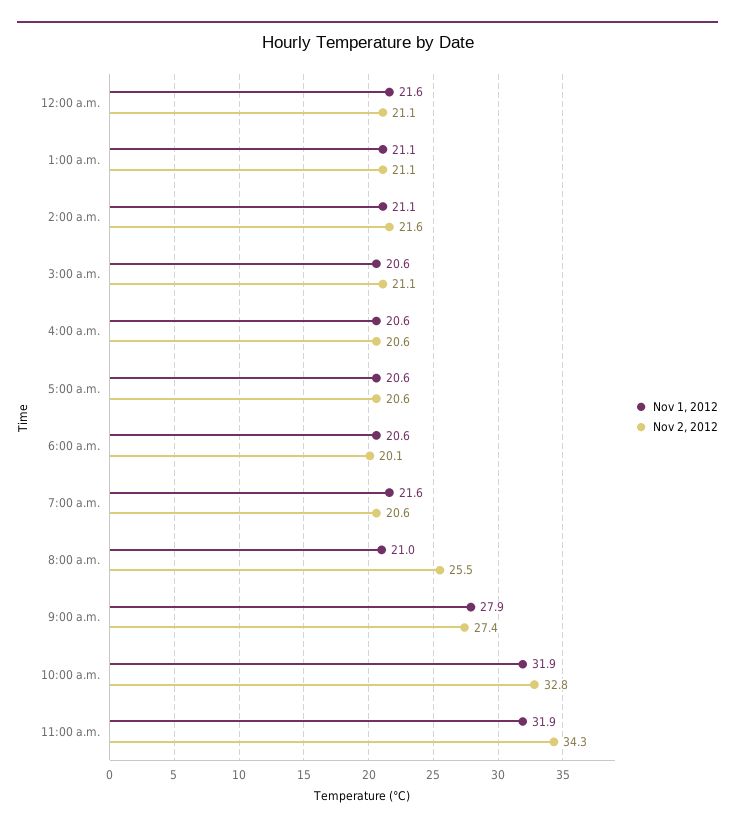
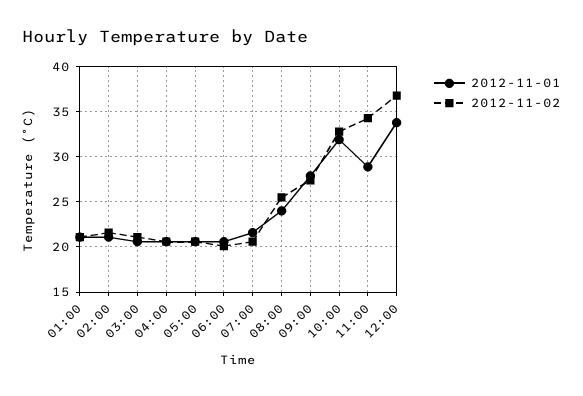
Nov 1, 2012, 12:00 a.m.: 21.6 -> none
Nov 2, 2012, 12:00 a.m.: 21.1 -> none
Nov 1, 2012, 8:00 a.m.: 21 -> 24
Nov 1, 2012, 11:00 a.m.: 31.9 -> 29
Nov 1, 2012, 12:00: none -> 34
Nov 2, 2012, 12:00: none -> 37

